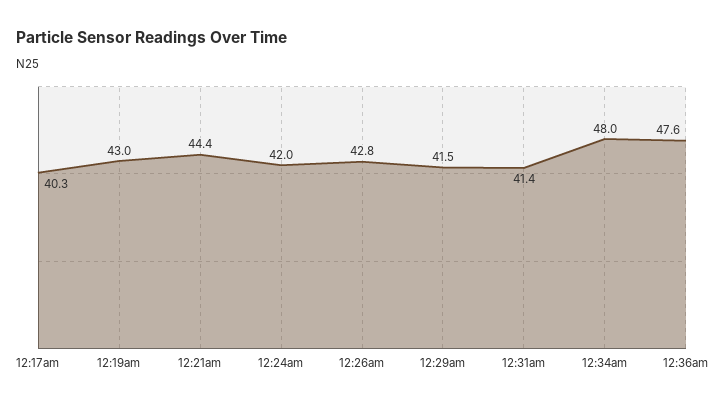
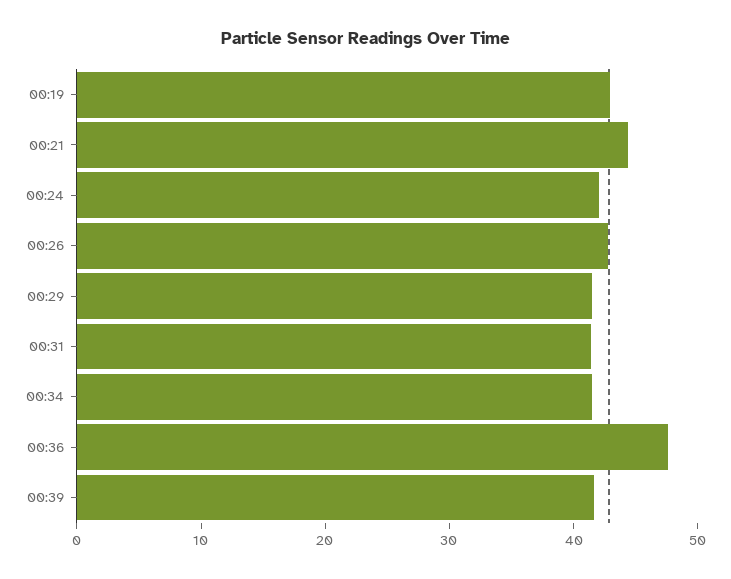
12:17am: 40.3 -> none
12:34am: 48 -> 42
00:39: none -> 42

